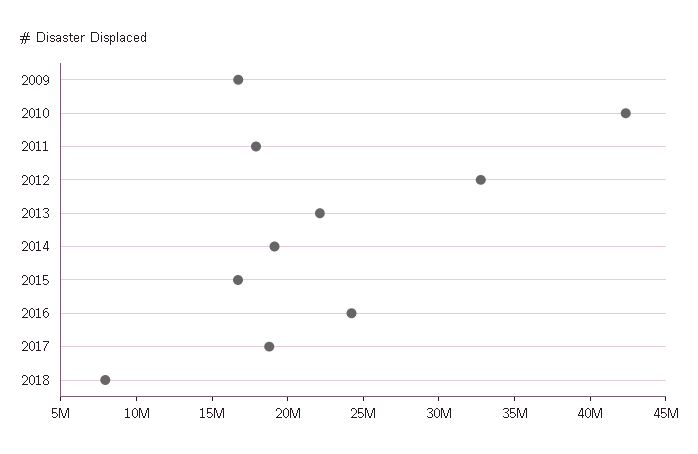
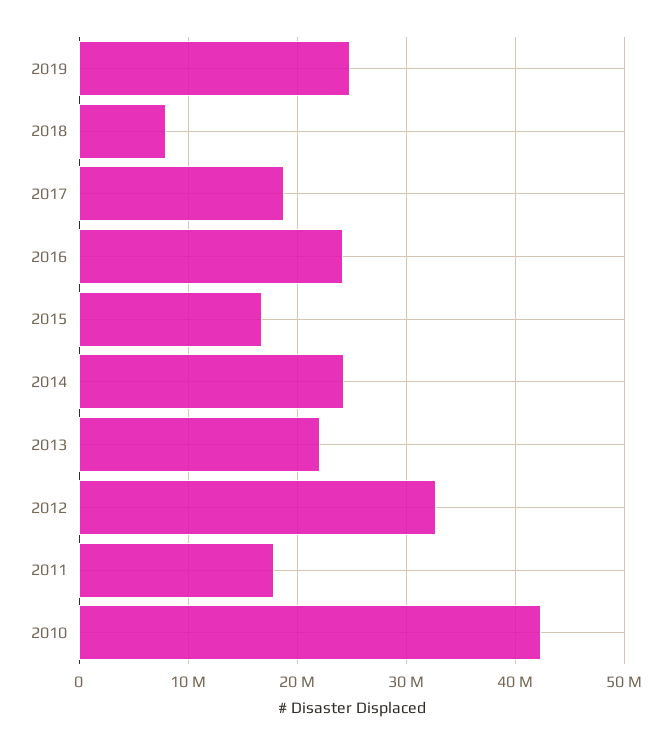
2009: 17000000 -> none
2014: 19000000 -> 24000000
2019: none -> 25000000

